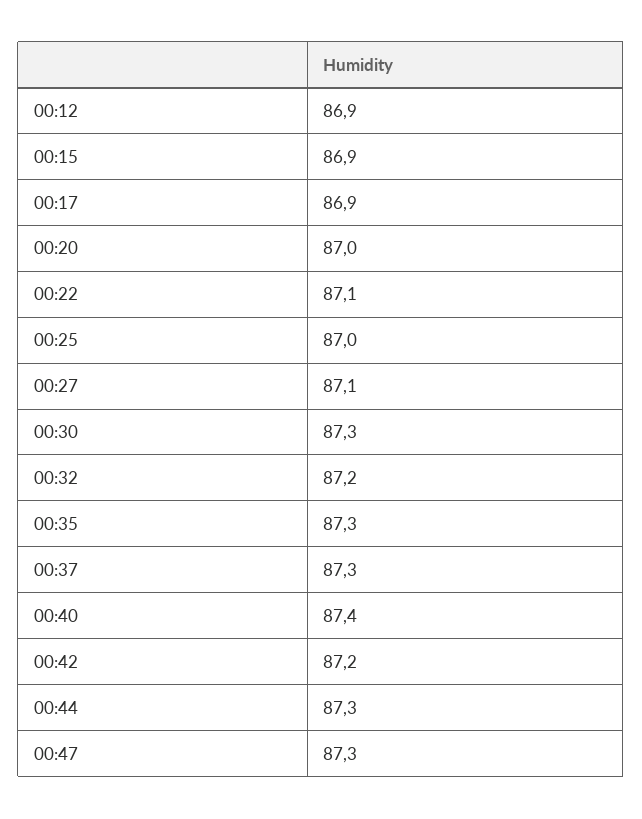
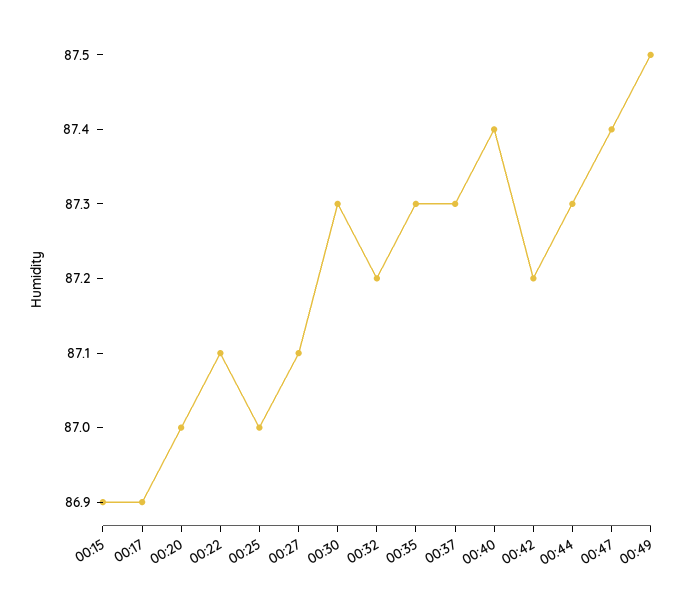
00:12: 86.9 -> none
00:47: 87.3 -> 87.4
00:49: none -> 87.5

